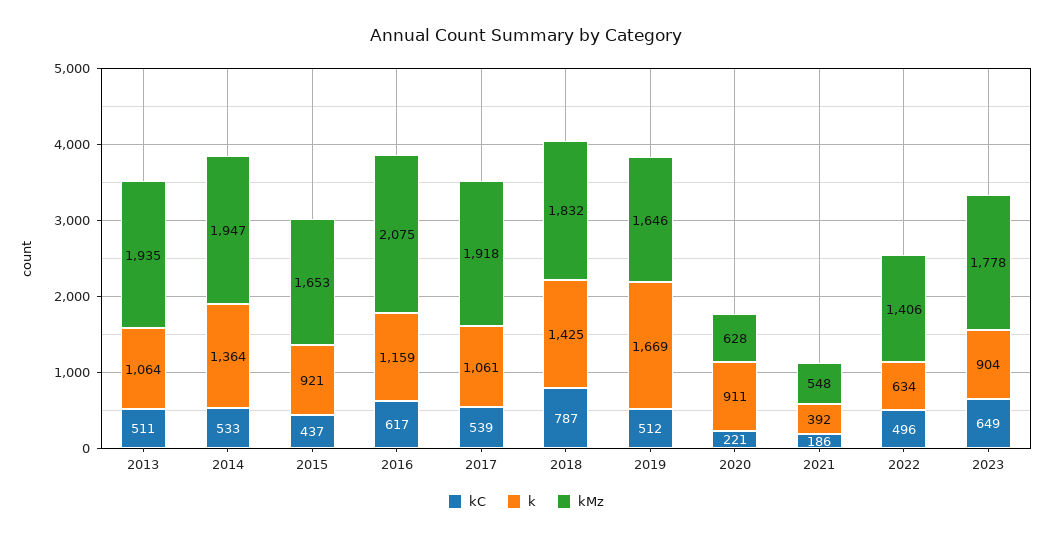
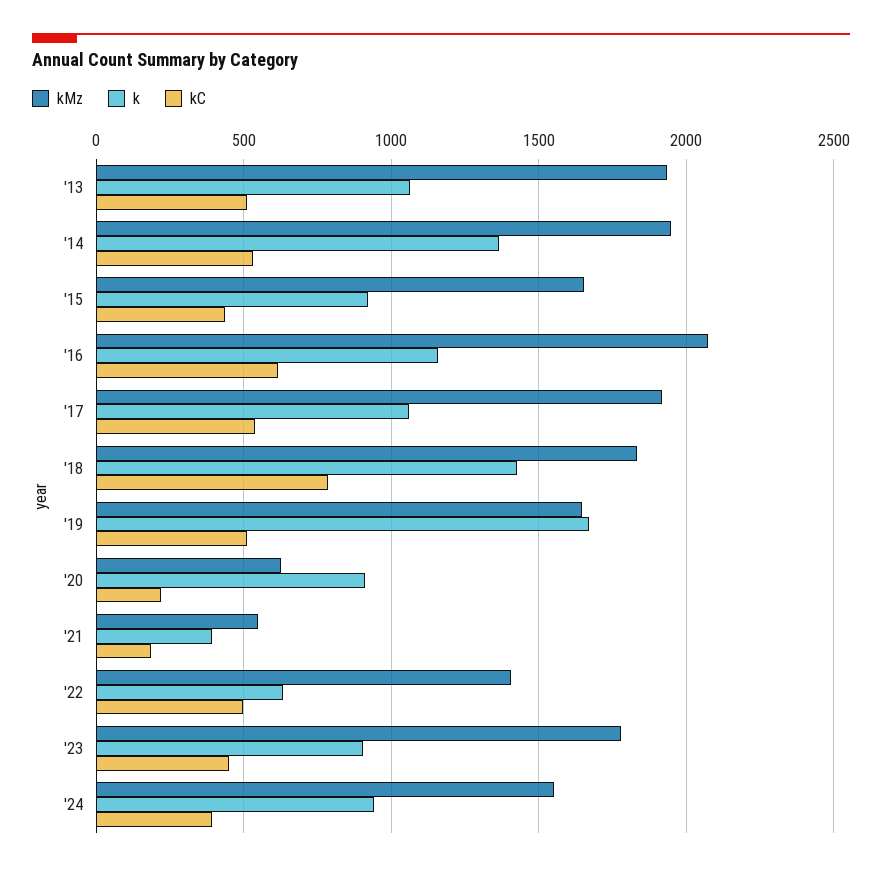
kC, 2023: 649 -> 450
kMz, '24: none -> 1550
k, '24: none -> 950
kC, '24: none -> 400

